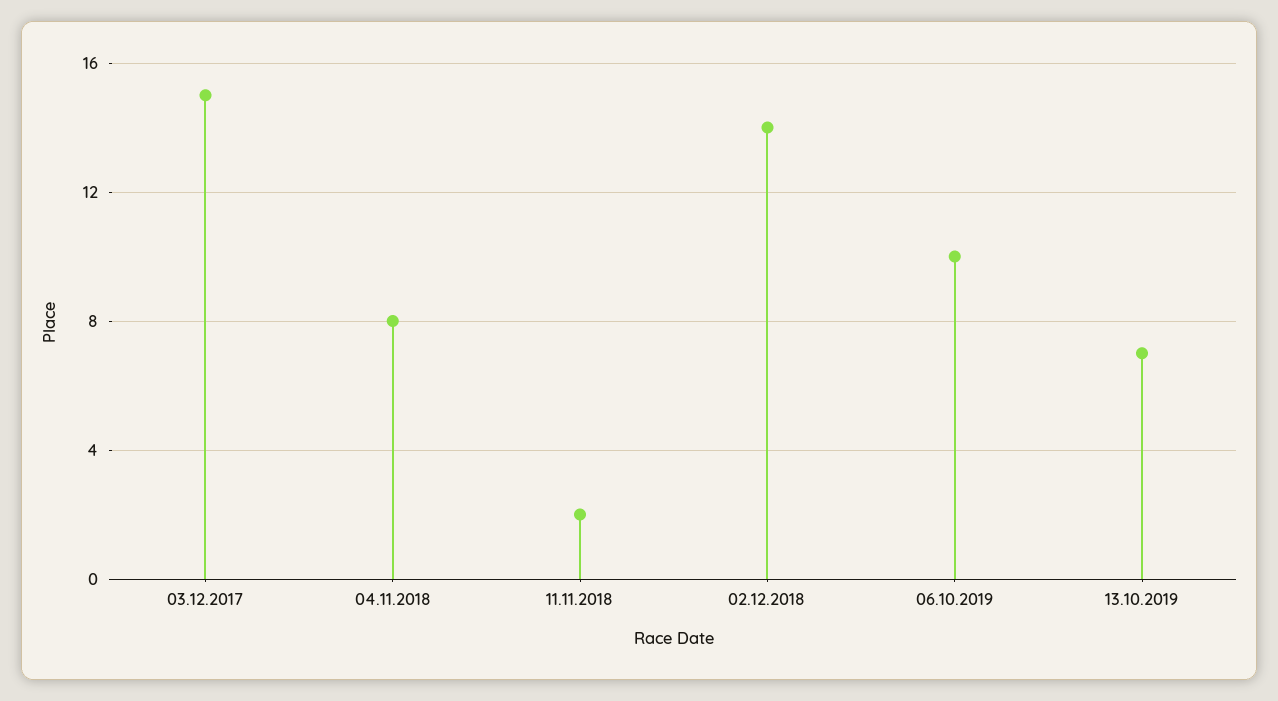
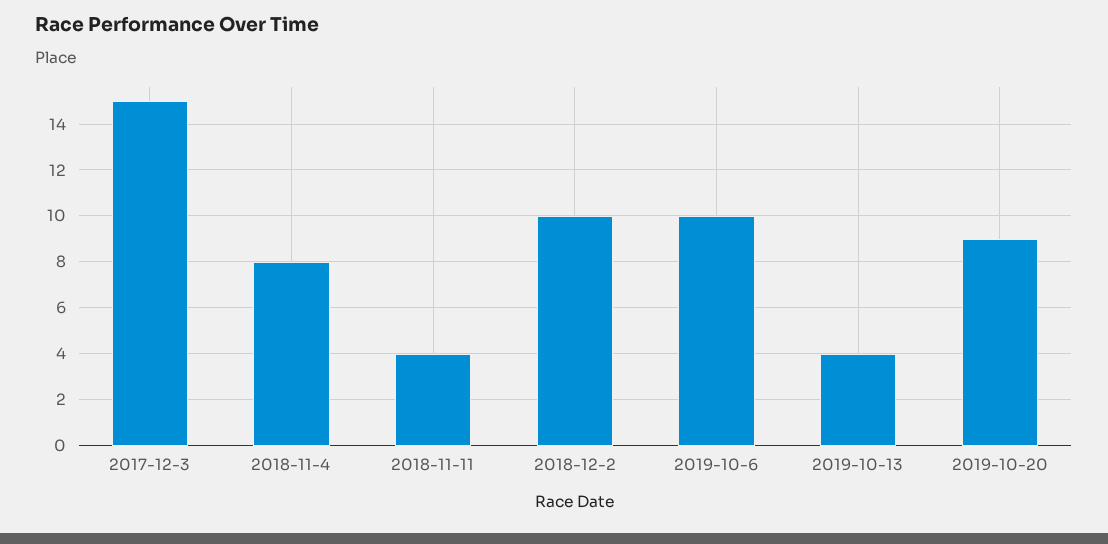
11.11.2018: 2 -> 4
02.12.2018: 14 -> 10
13.10.2019: 7 -> 4
2019-10-20: none -> 9

